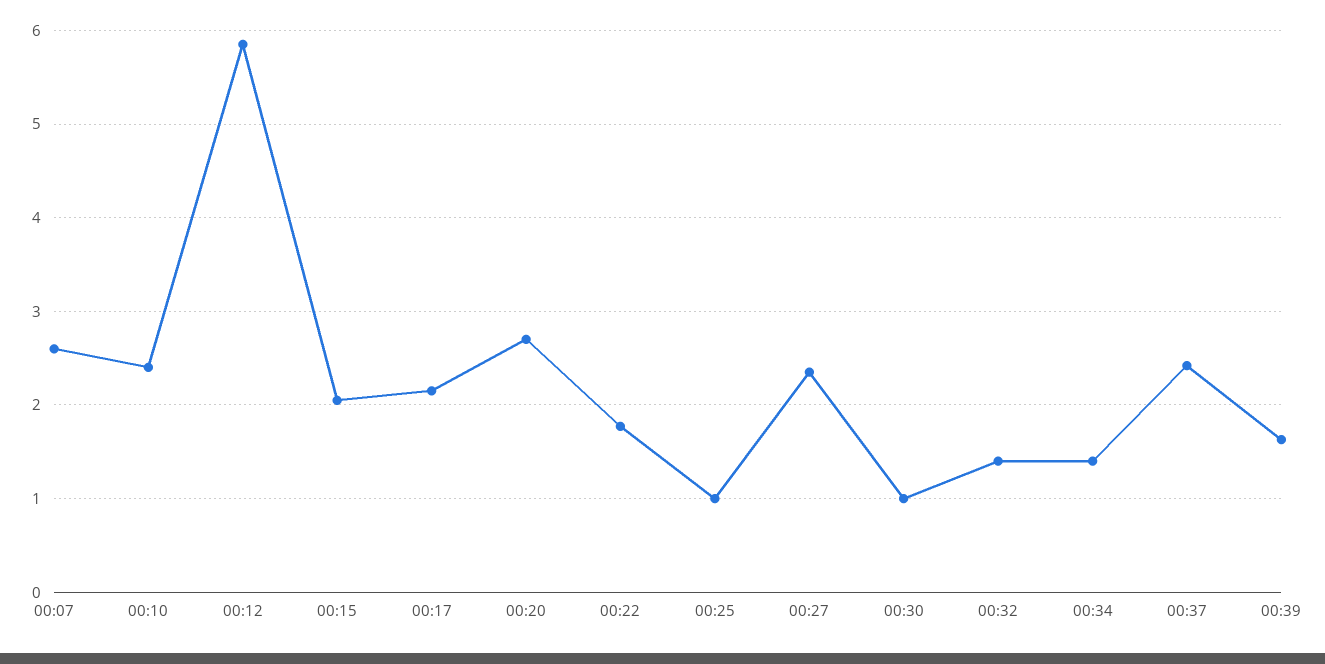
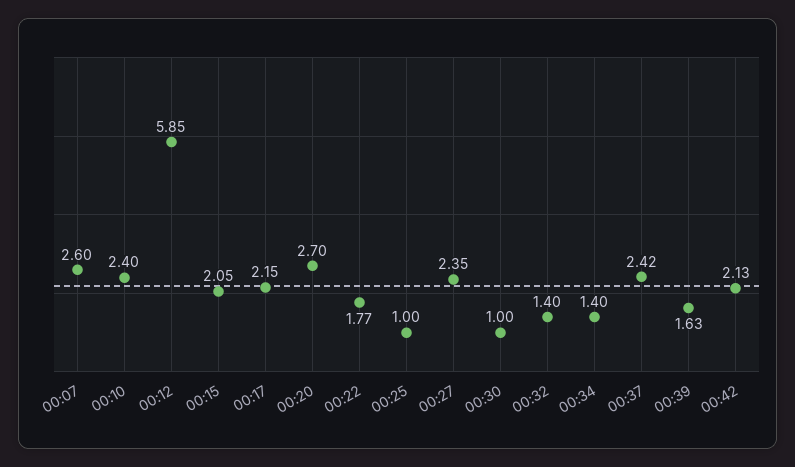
00:42: none -> 2.13

